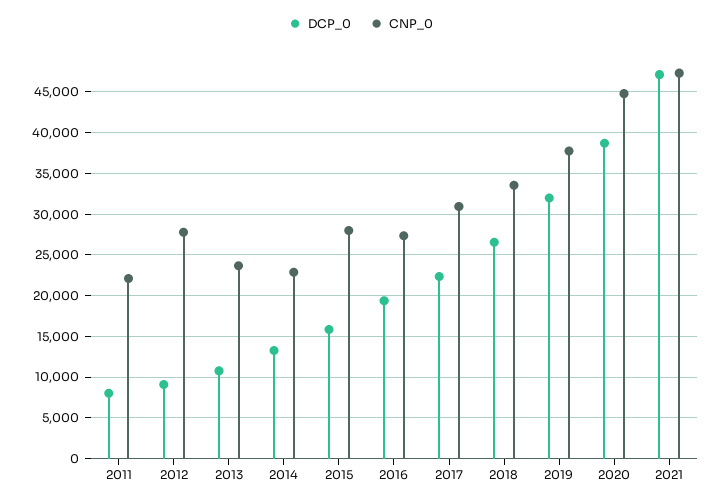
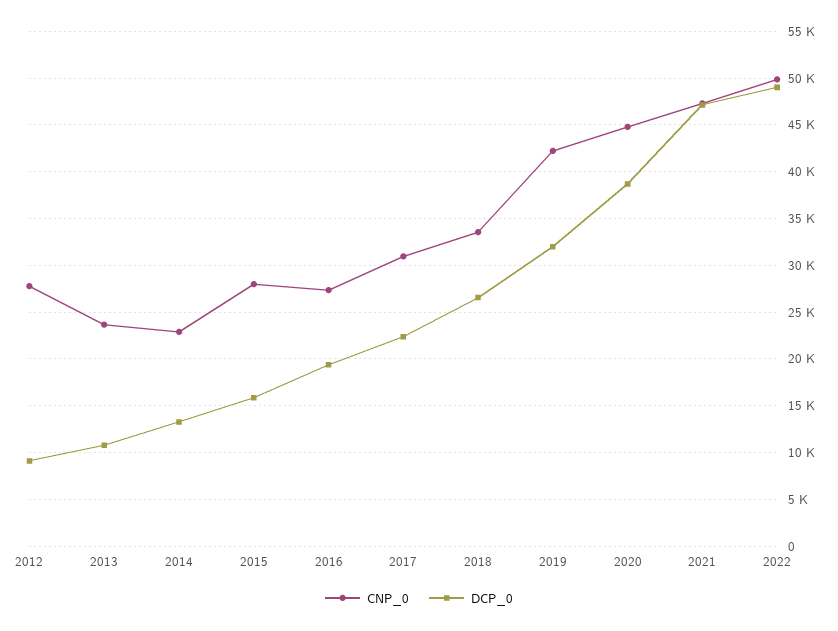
DCP_0, 2011: 8000 -> none
CNP_0, 2011: 22000 -> none
CNP_0, 2019: 38000 -> 42000
CNP_0, 2022: none -> 50000
DCP_0, 2022: none -> 49000

